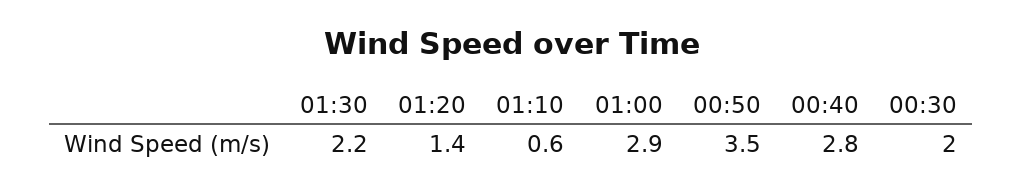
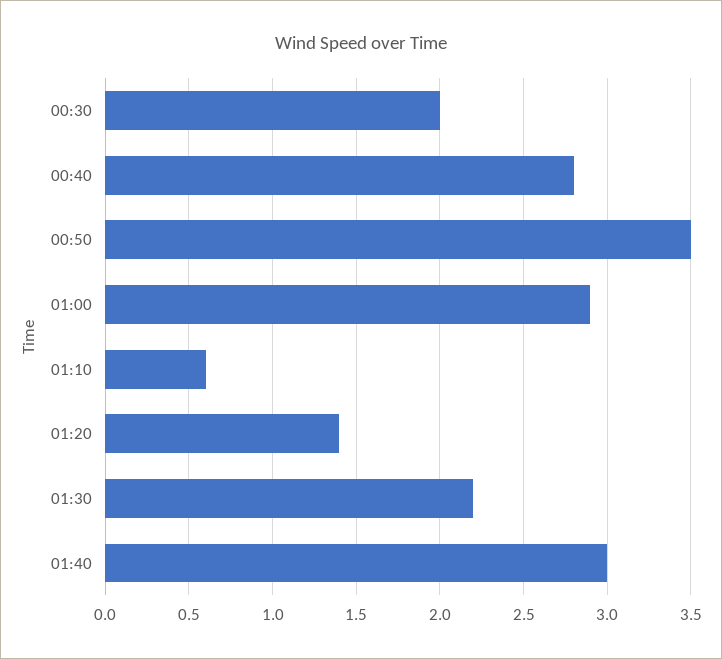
01:40: none -> 3

